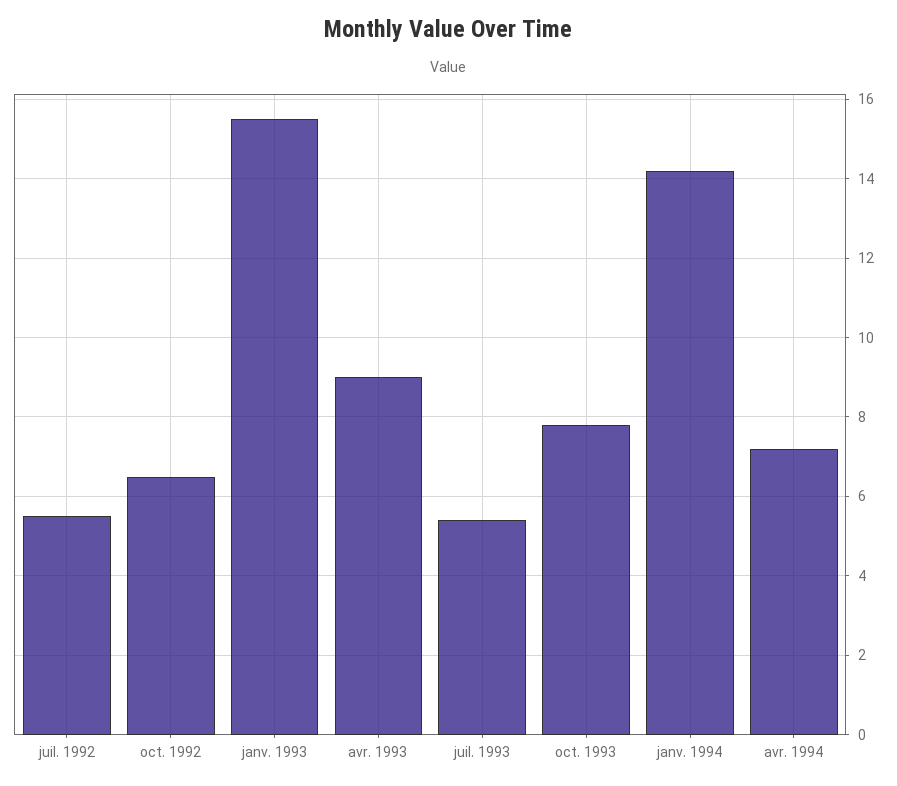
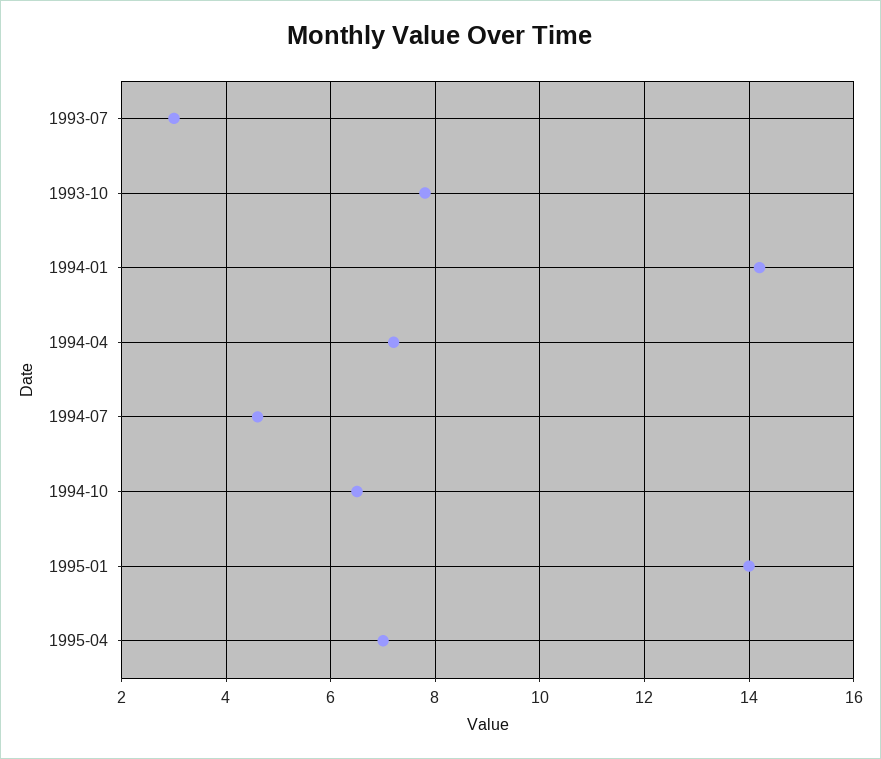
juil. 1992: 5.5 -> none
oct. 1992: 6.5 -> none
janv. 1993: 15.5 -> none
avr. 1993: 9 -> none
juil. 1993: 5.5 -> 3
1994-07: none -> 4.5
1994-10: none -> 6.5
1995-01: none -> 14
1995-04: none -> 7

